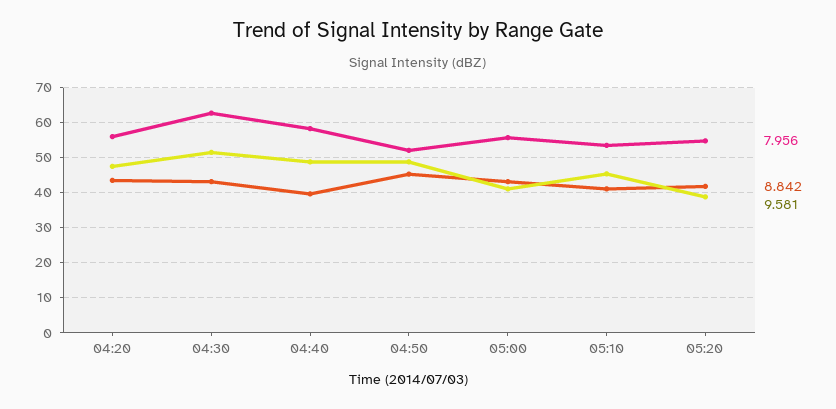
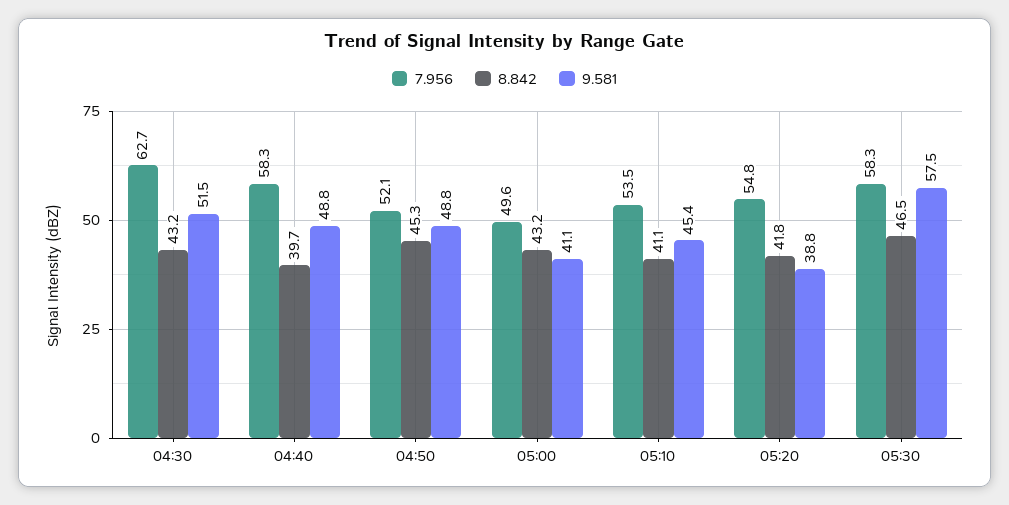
7.956, 04:20: 56 -> none
8.842, 04:20: 44 -> none
9.581, 04:20: 48 -> none
7.956, 05:00: 56 -> 49.6
7.956, 05:30: none -> 58.3
8.842, 05:30: none -> 46.5
9.581, 05:30: none -> 57.5

